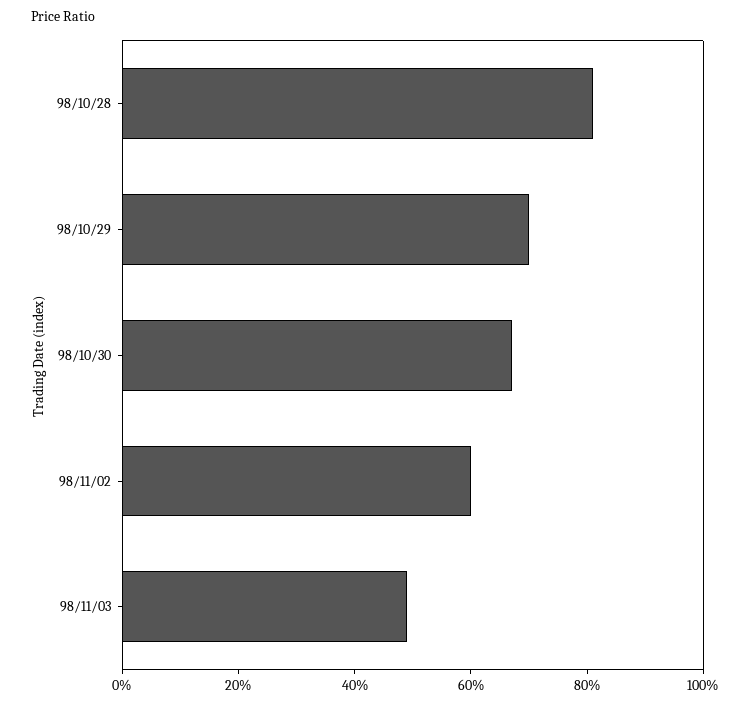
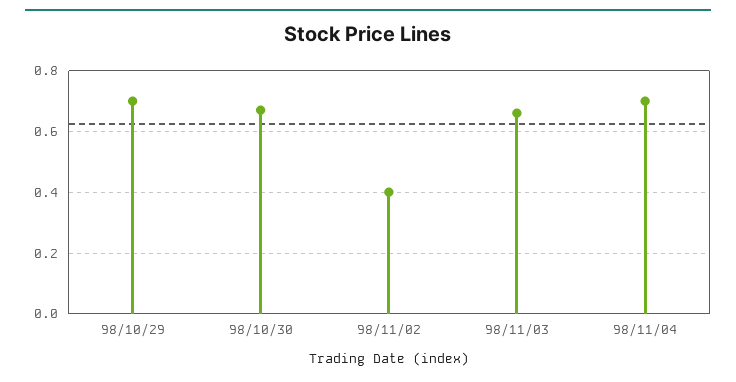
98/10/28: 0.8 -> none
98/11/02: 0.6 -> 0.4
98/11/03: 0.5 -> 0.65
98/11/04: none -> 0.7

